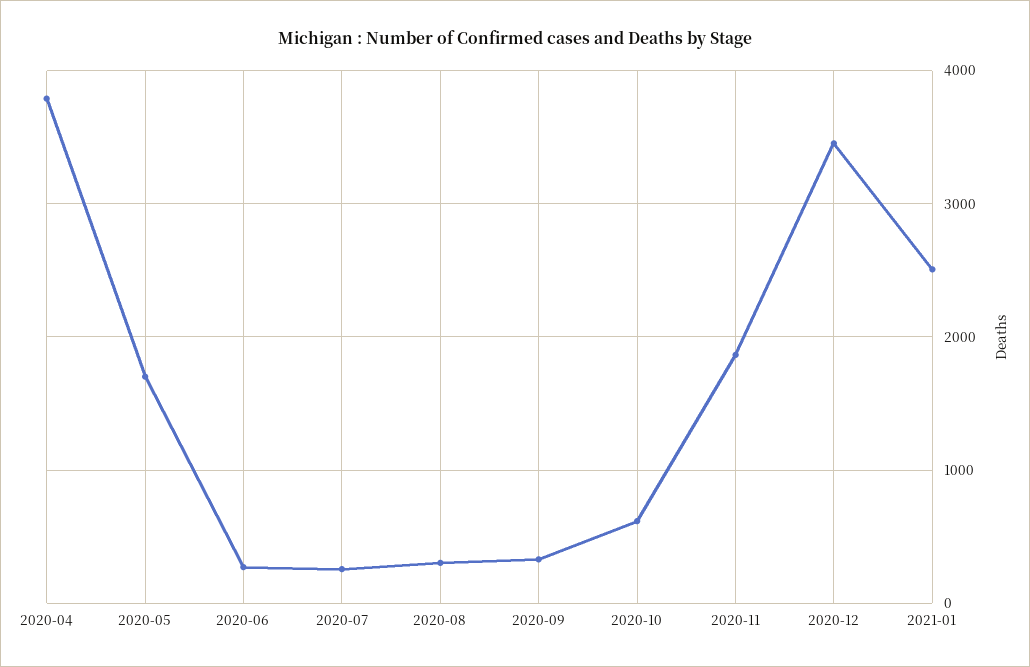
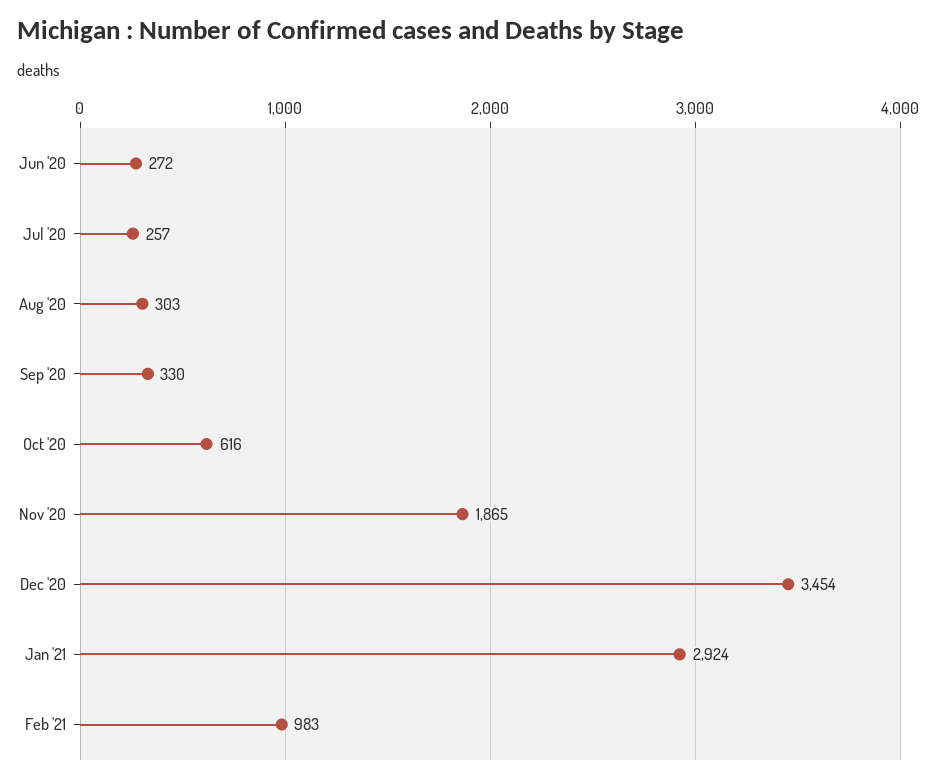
2020-04: 3800 -> none
2020-05: 1700 -> none
2021-01: 2500 -> 2924
Feb '21: none -> 983

